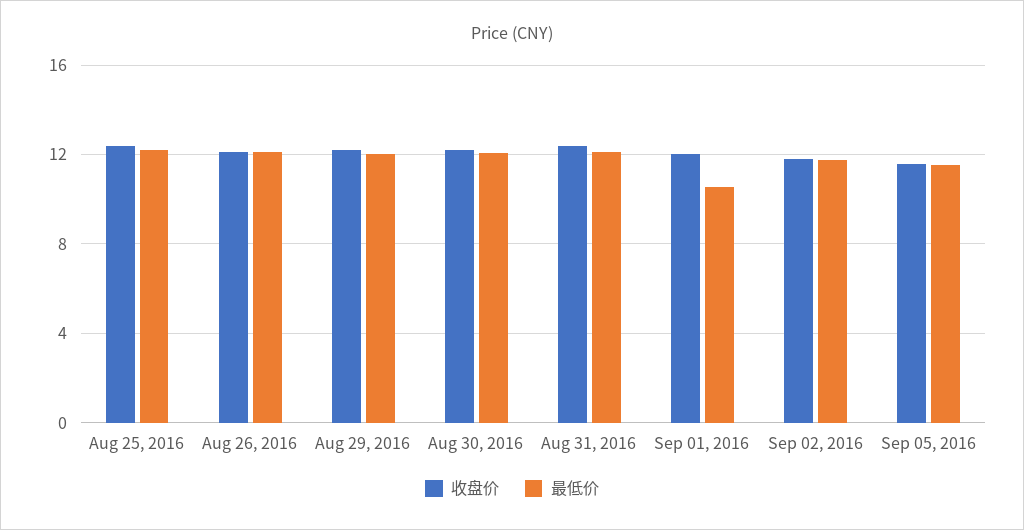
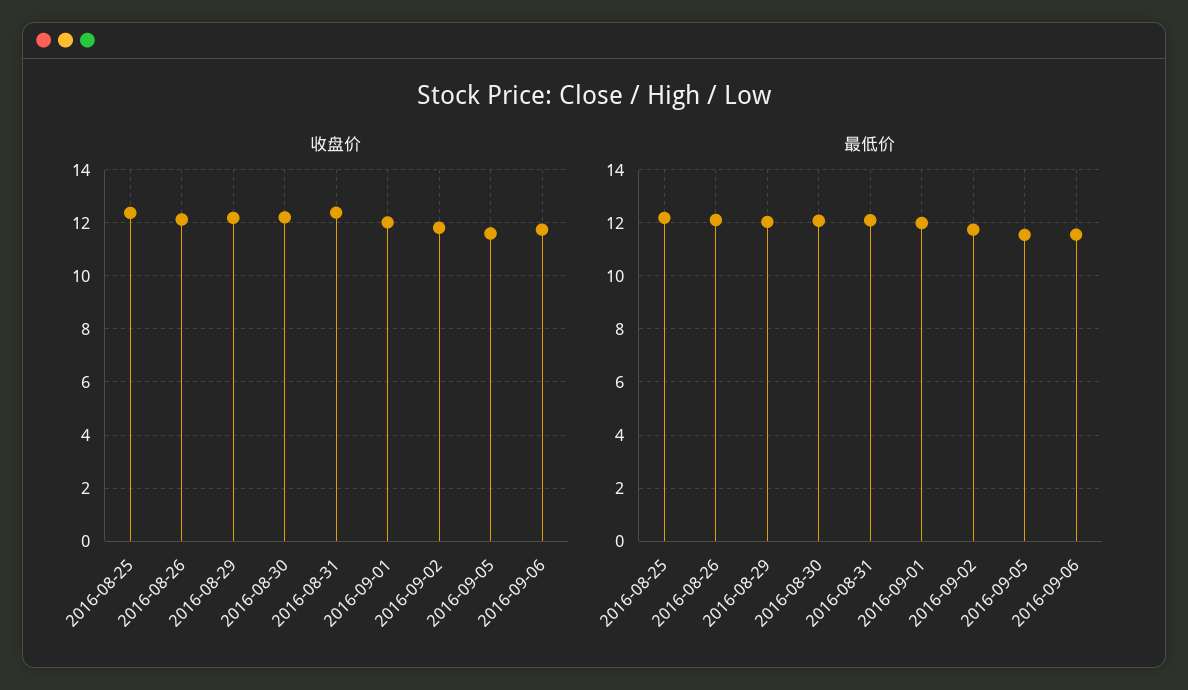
最低价, Sep 01, 2016: 10.5 -> 12
收盘价, 2016-09-06: none -> 11.75
最低价, 2016-09-06: none -> 11.5

